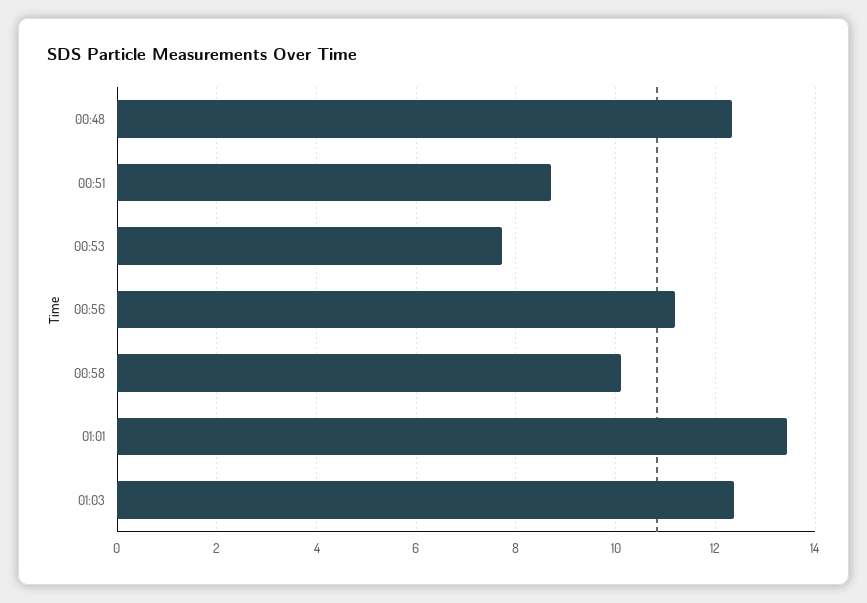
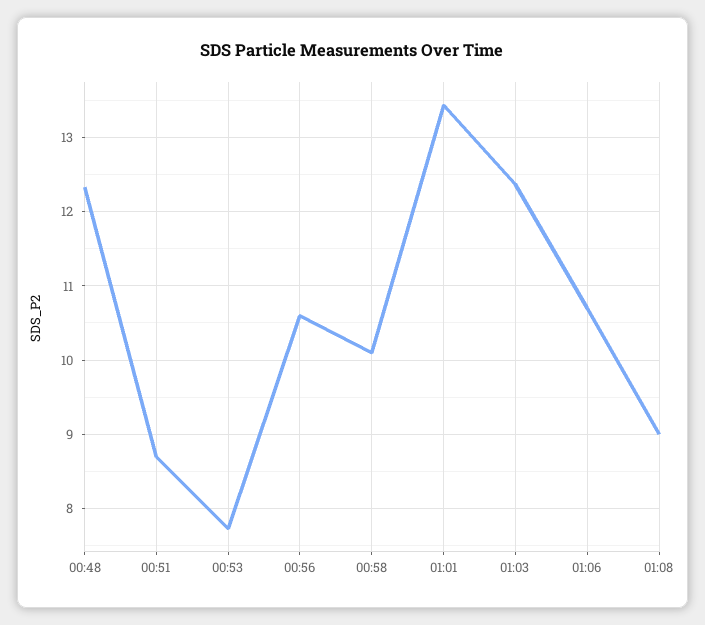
00:56: 11.2 -> 10.6
01:06: none -> 10.7
01:08: none -> 9

